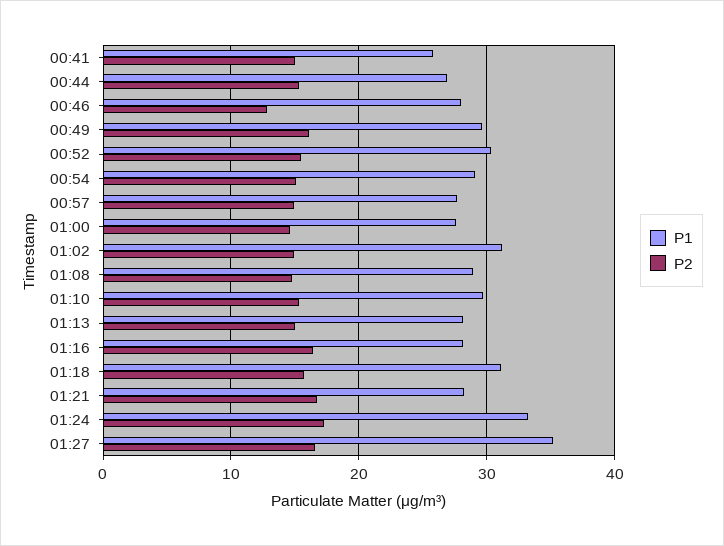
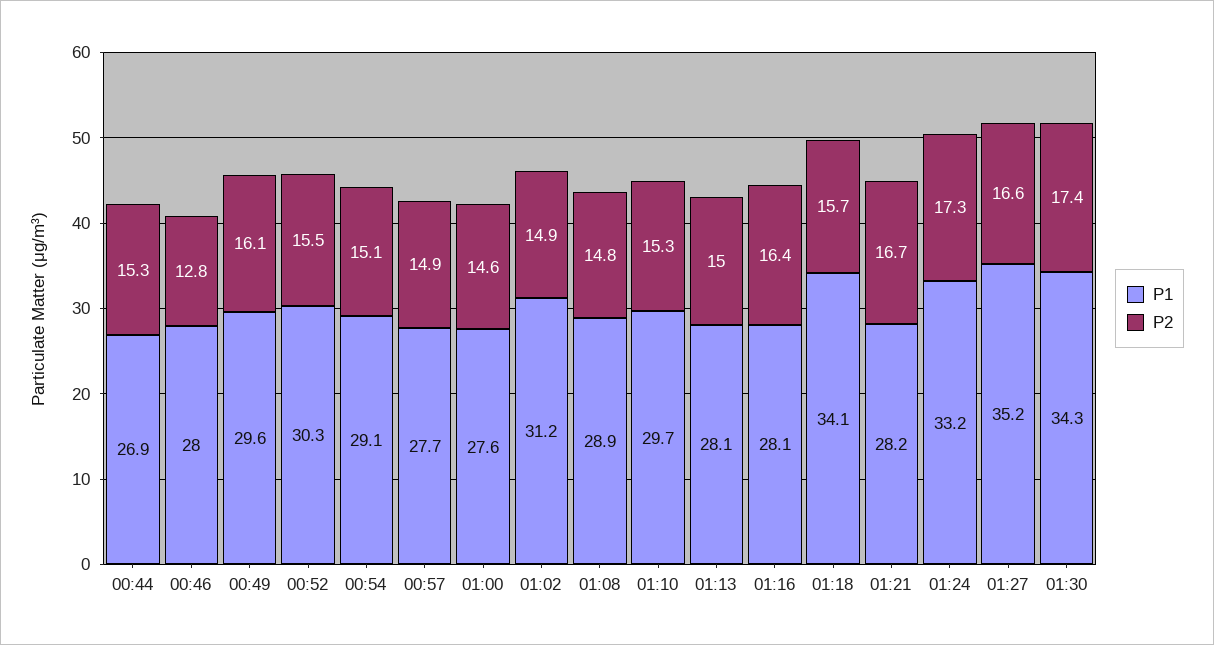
P1, 00:41: 26 -> none
P2, 00:41: 15 -> none
P1, 01:18: 31 -> 34.1
P1, 01:30: none -> 34.3
P2, 01:30: none -> 17.4

